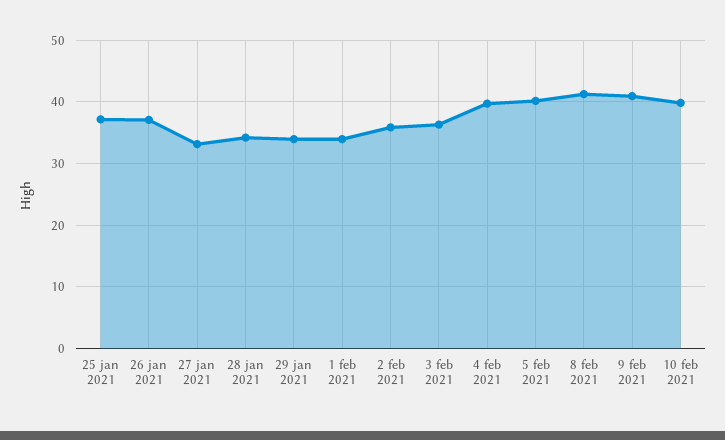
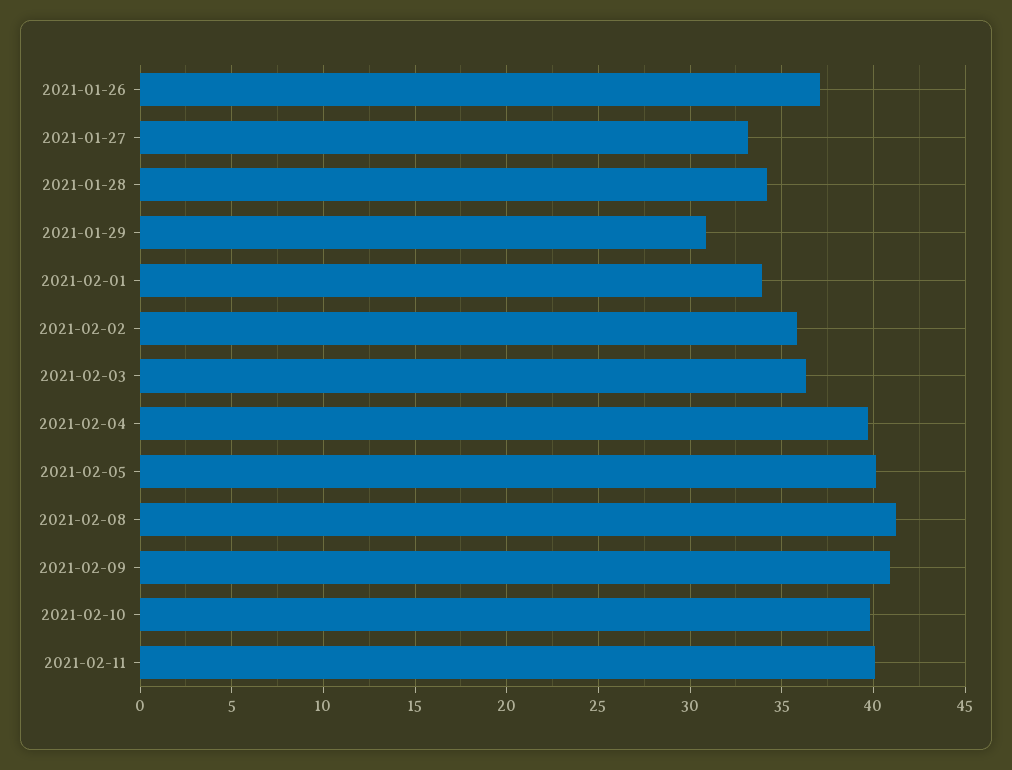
25 jan 2021: 37 -> none
29 jan 2021: 34 -> 31
2021-02-11: none -> 40

